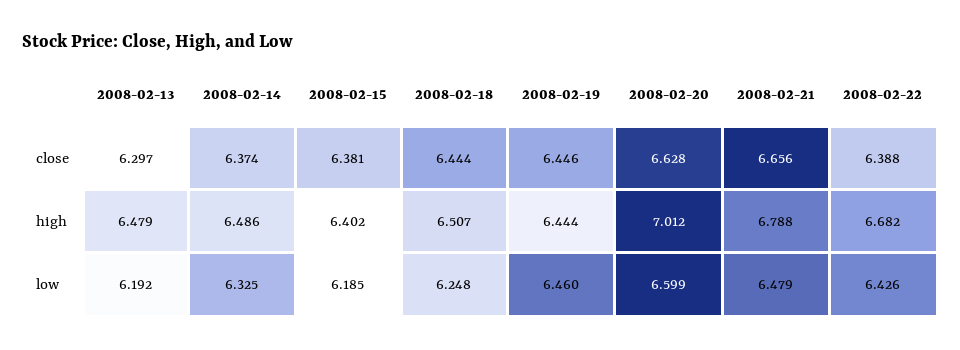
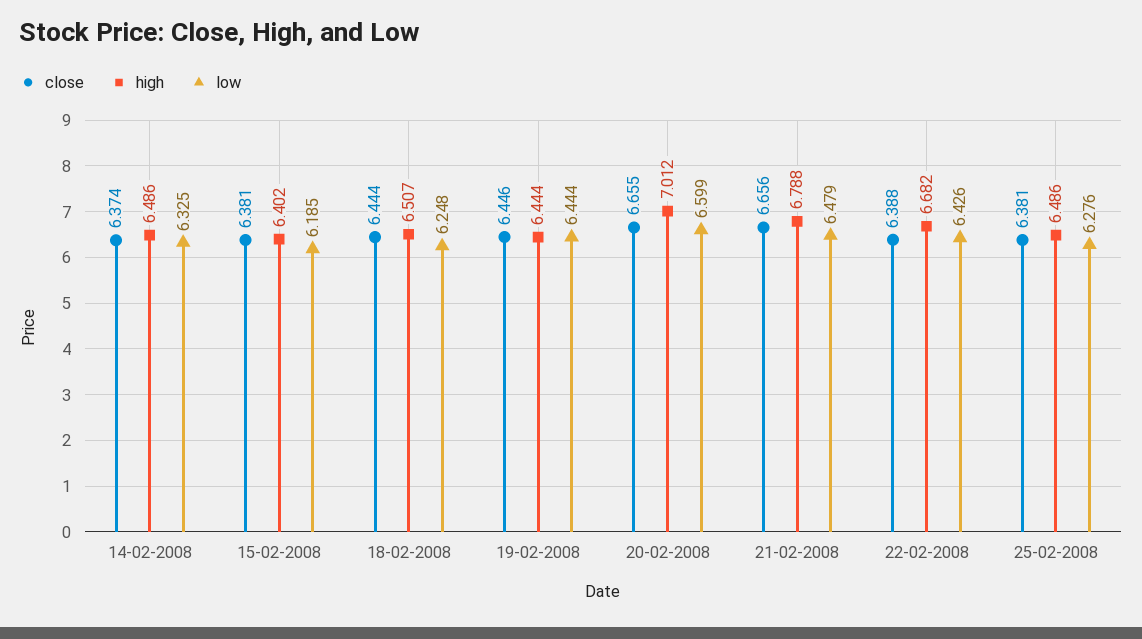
close, 2008-02-13: 6.297 -> none
close, 2008-02-20: 6.628 -> 6.655
high, 2008-02-13: 6.479 -> none
low, 2008-02-13: 6.192 -> none
low, 2008-02-19: 6.46 -> 6.444
close, 25-02-2008: none -> 6.381
high, 25-02-2008: none -> 6.486
low, 25-02-2008: none -> 6.276

